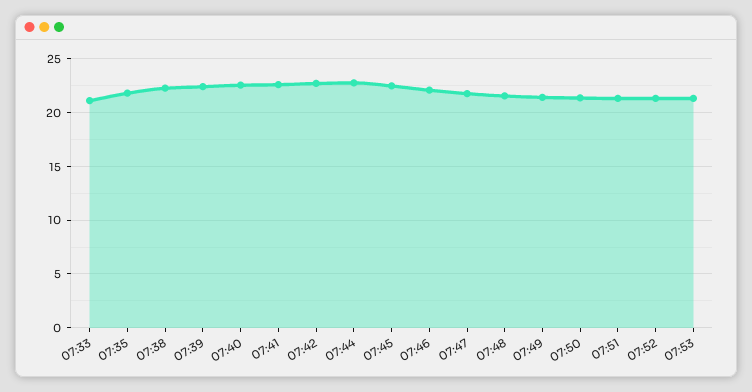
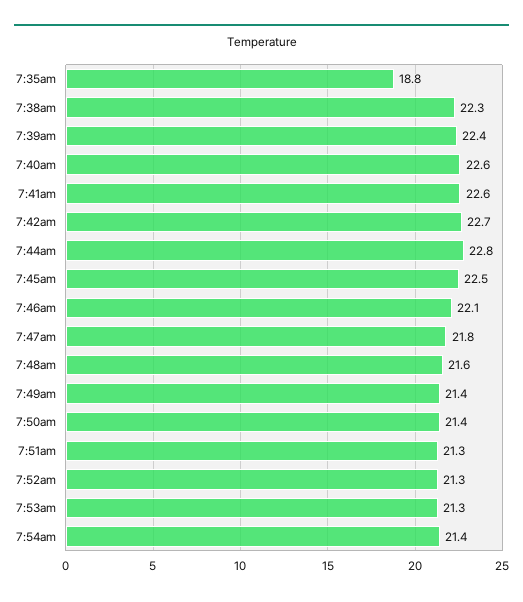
07:33: 21 -> none
07:35: 22 -> 18.8
7:54am: none -> 21.4

